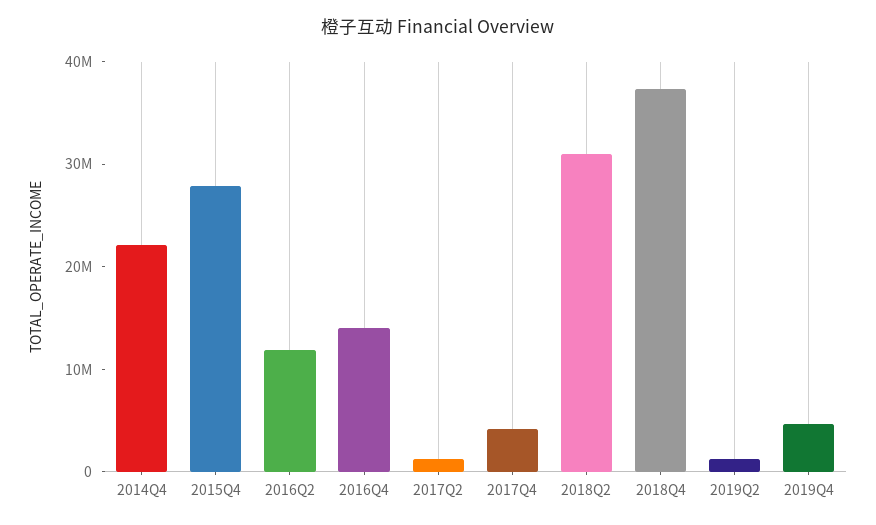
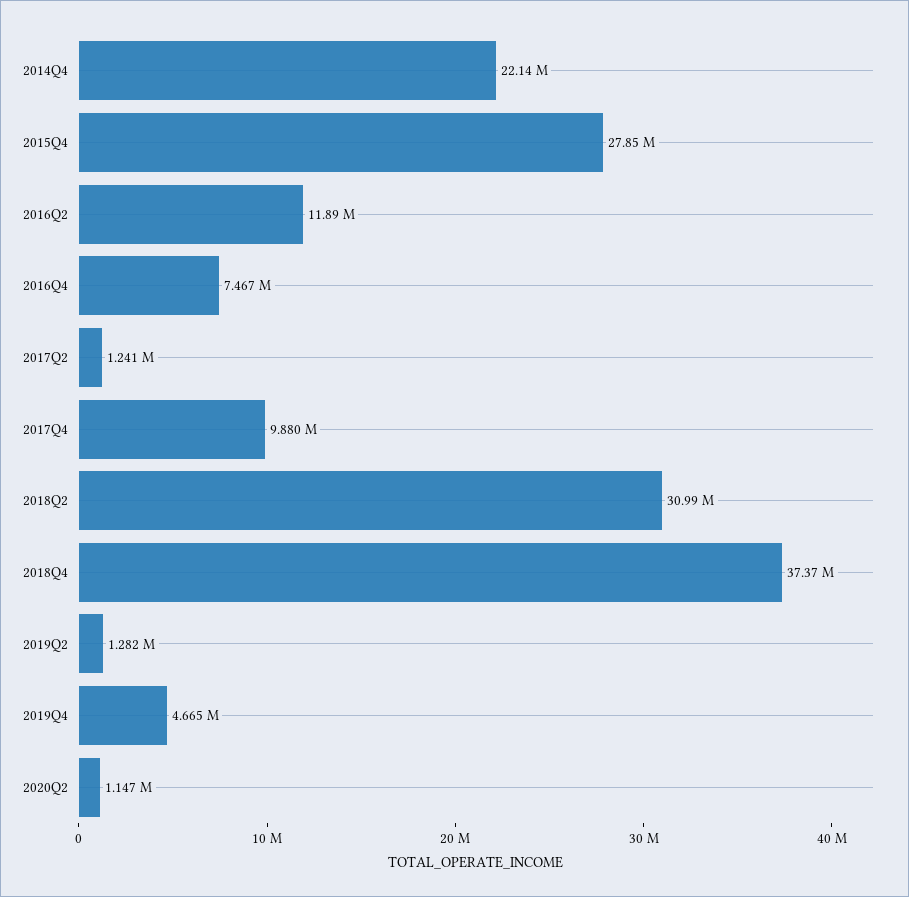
2016Q4: 14000000 -> 7467000
2017Q4: 4000000 -> 9880000
2020Q2: none -> 1147000

